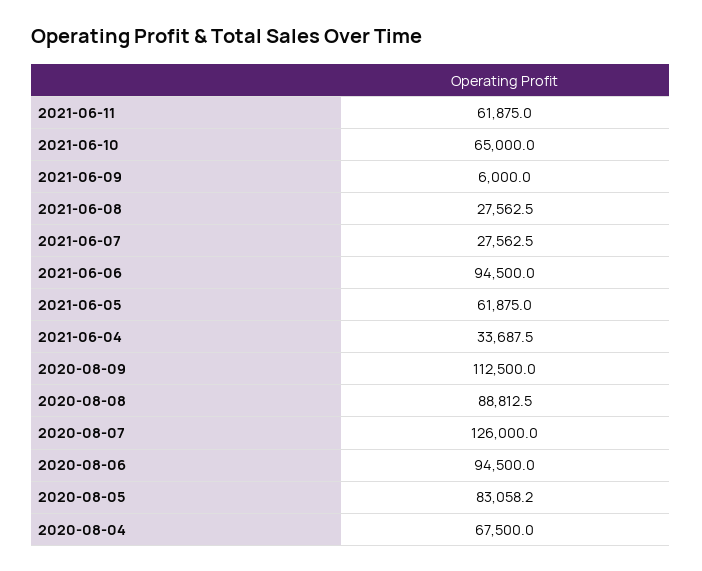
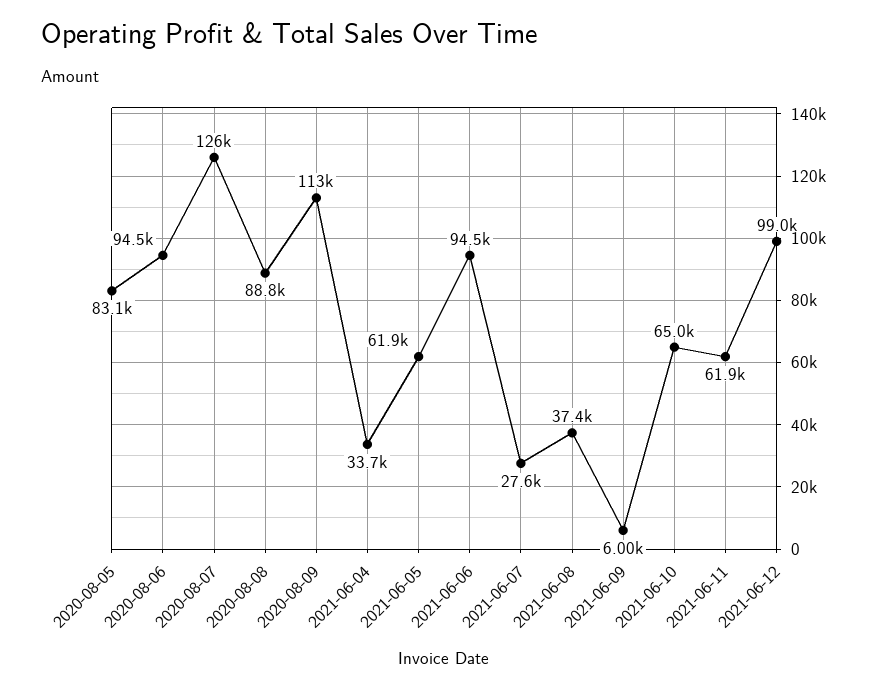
2021-06-08: 27562.5 -> 37400
2020-08-04: 67500 -> none
2021-06-12: none -> 99000

